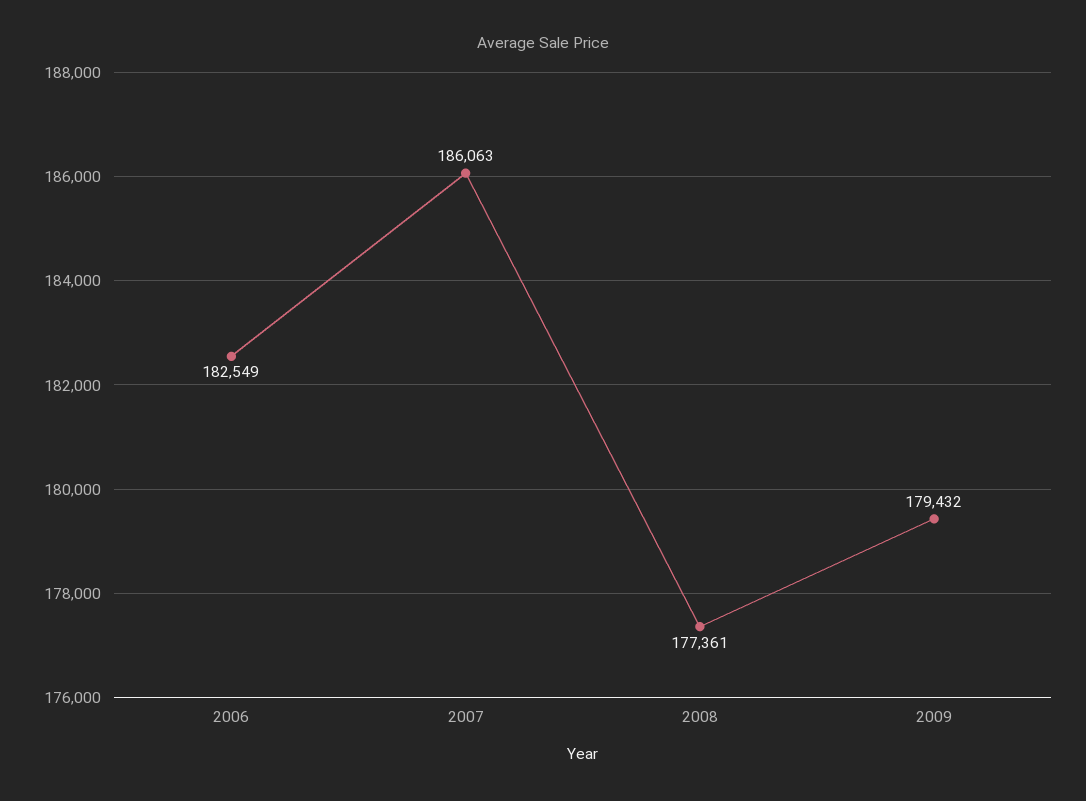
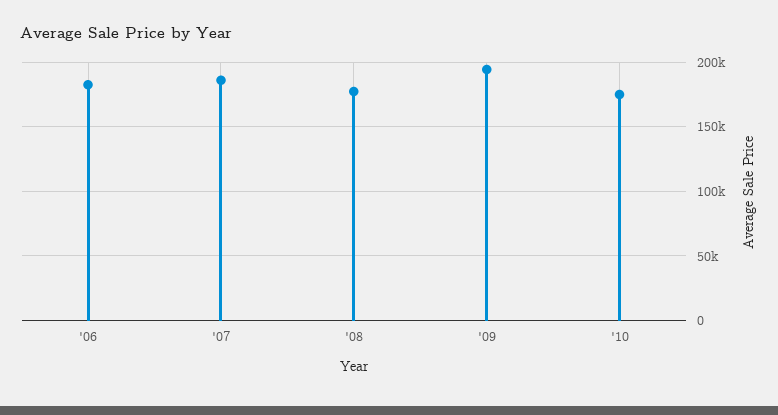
2009: 179432 -> 195000
'10: none -> 175000

